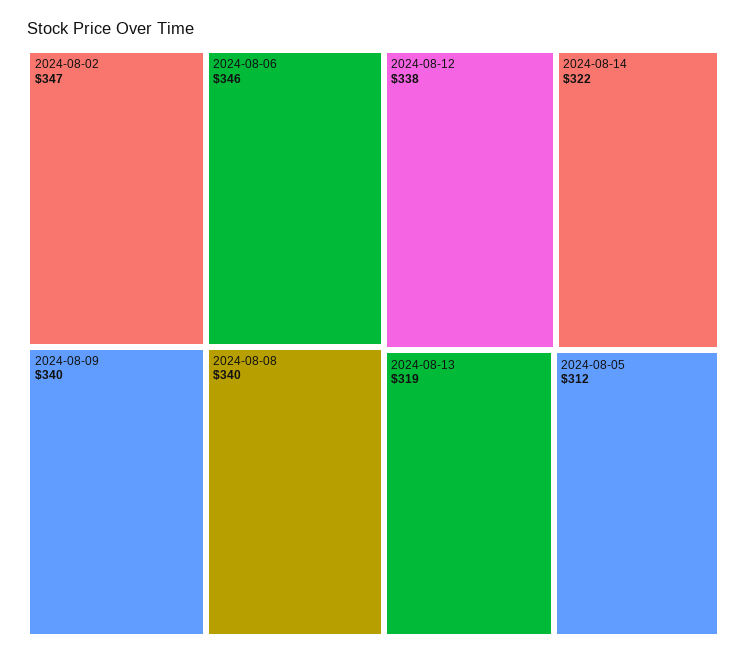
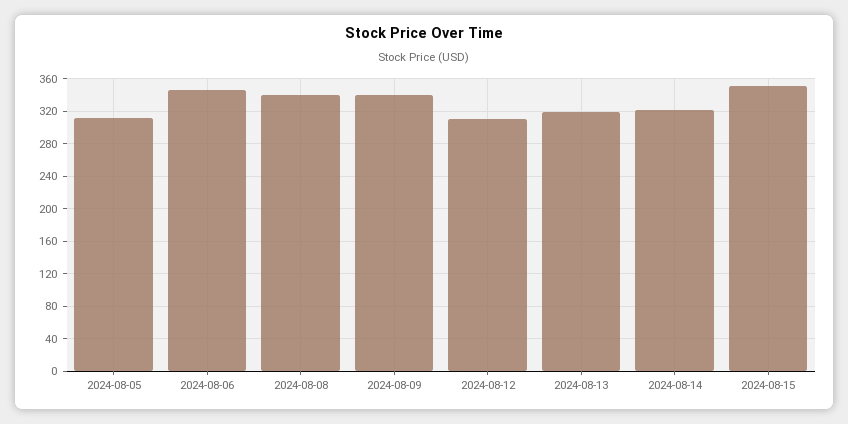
2024-08-02: 347 -> none
2024-08-12: 338 -> 310
2024-08-15: none -> 350

